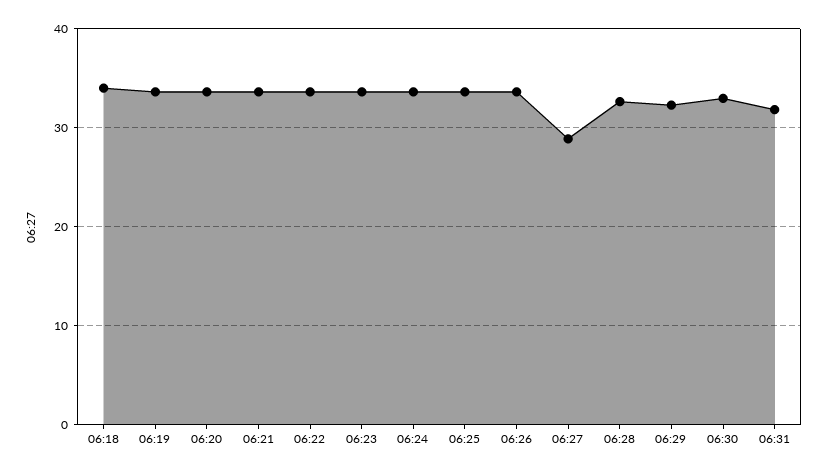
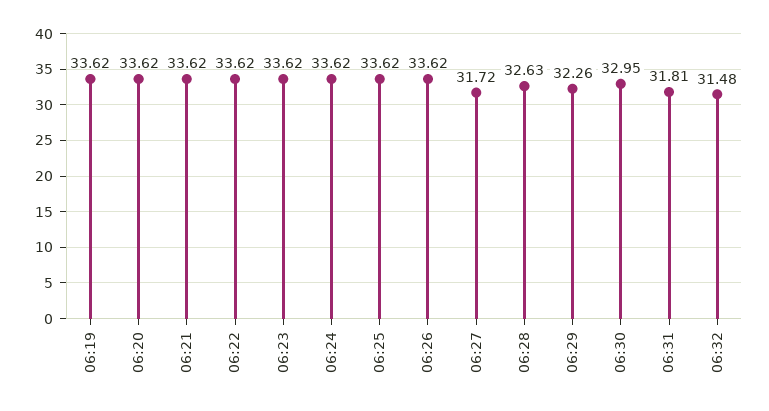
06:18: 34 -> none
06:27: 29 -> 31.72
06:32: none -> 31.48

